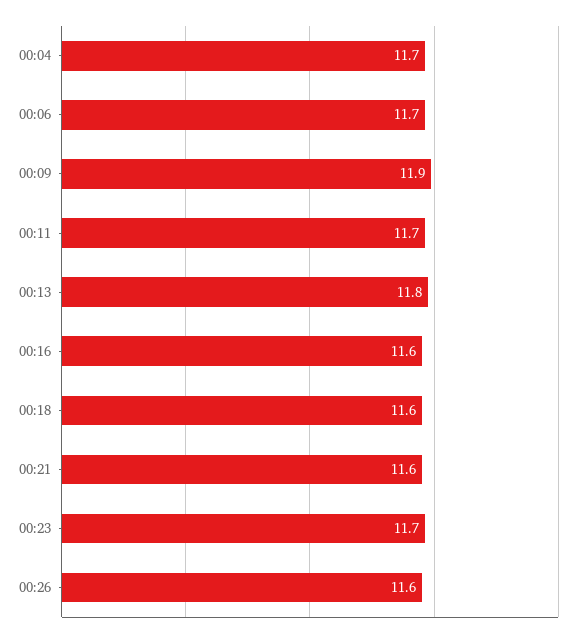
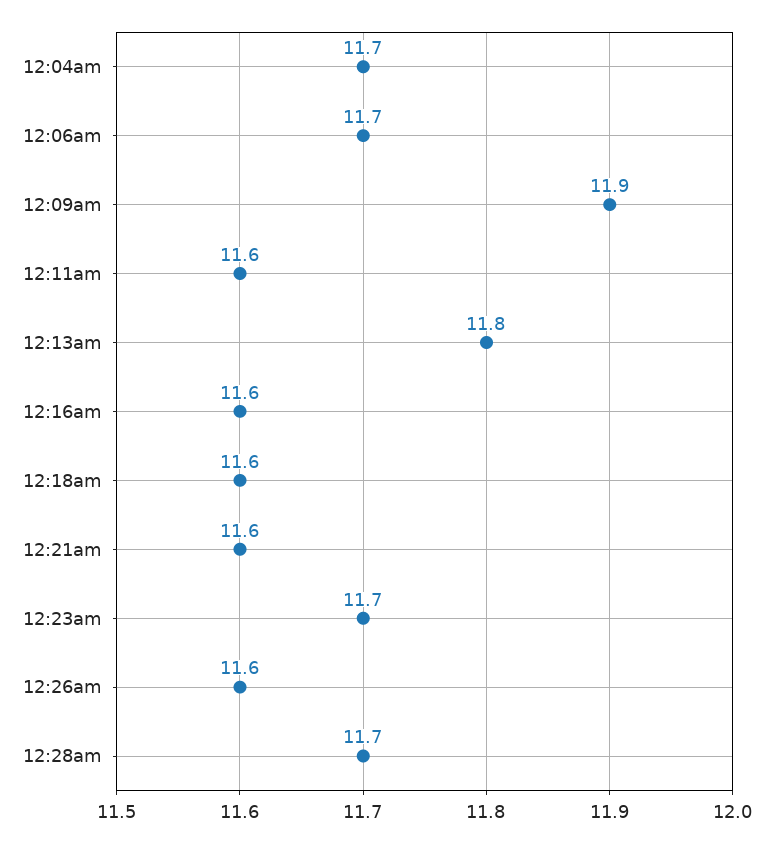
00:11: 11.7 -> 11.6
12:28am: none -> 11.7

